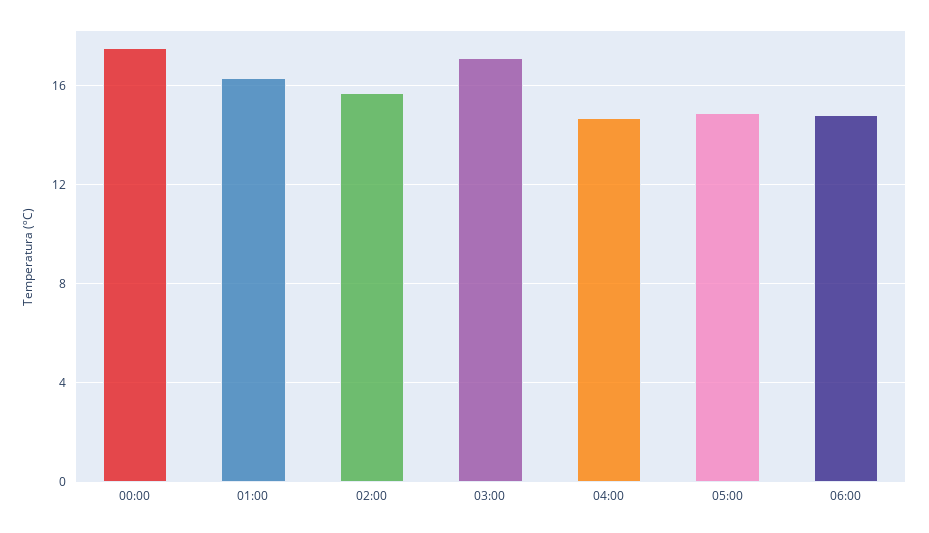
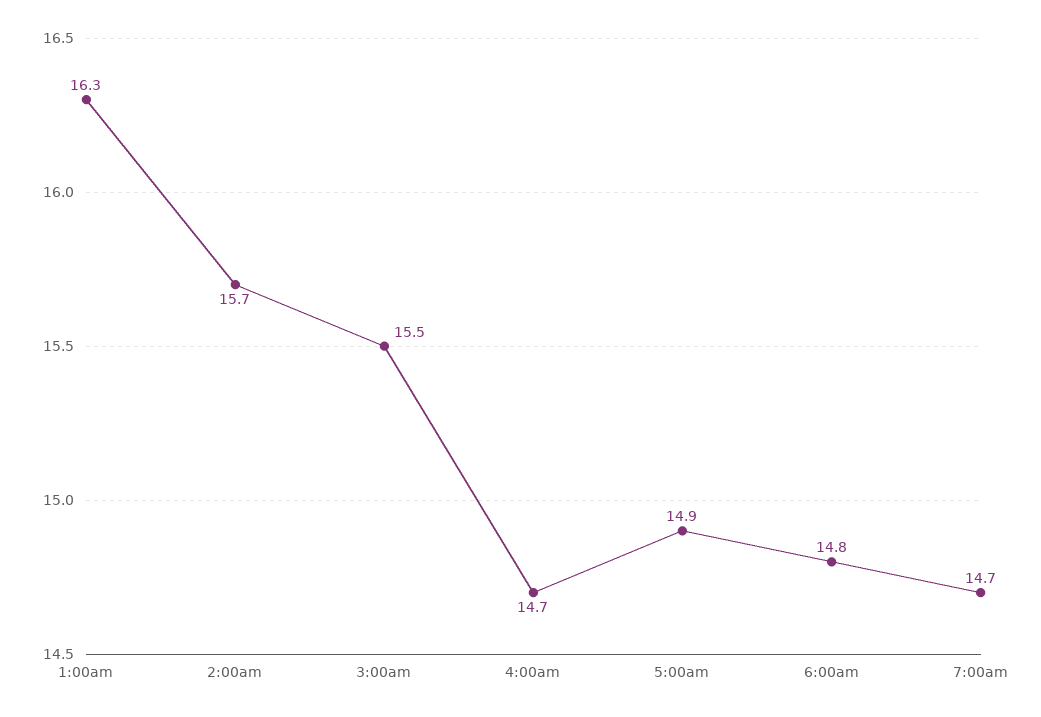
00:00: 17.5 -> none
03:00: 17 -> 15.5
7:00am: none -> 14.7

